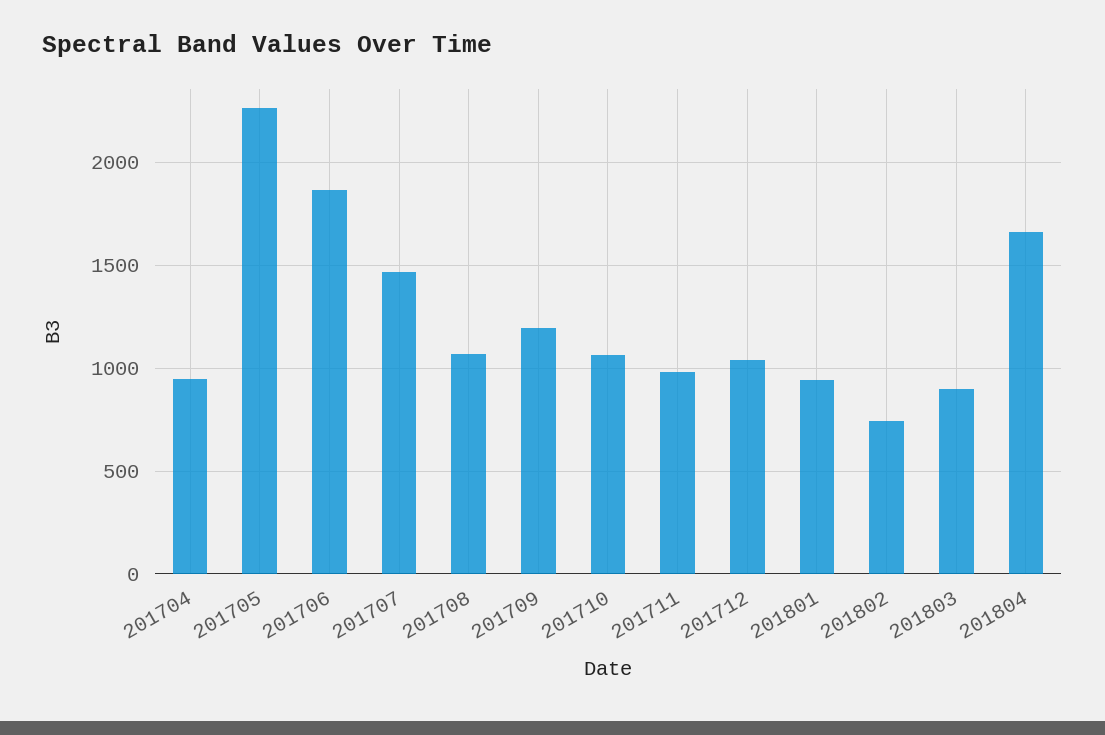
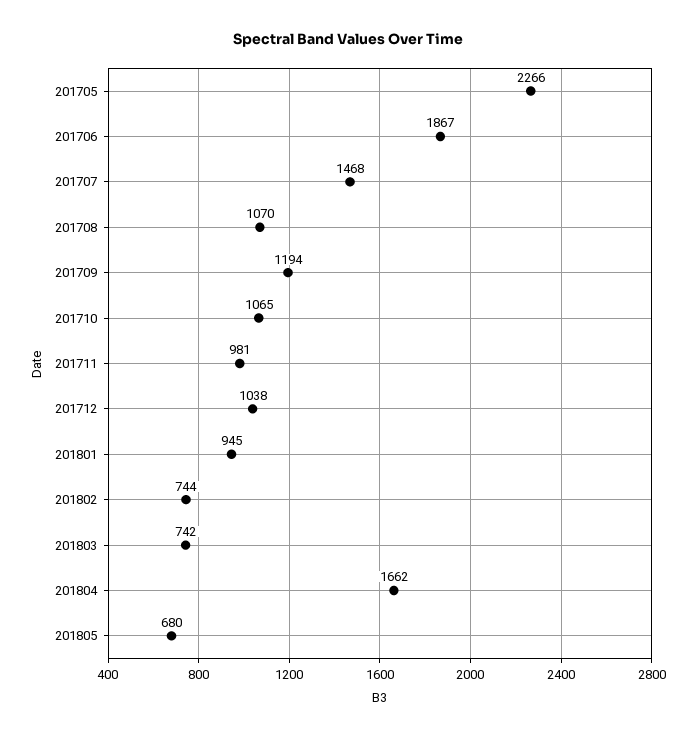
201704: 950 -> none
201803: 900 -> 742
201805: none -> 680

